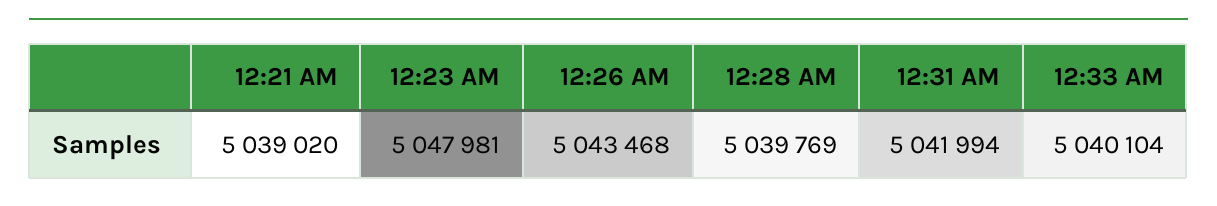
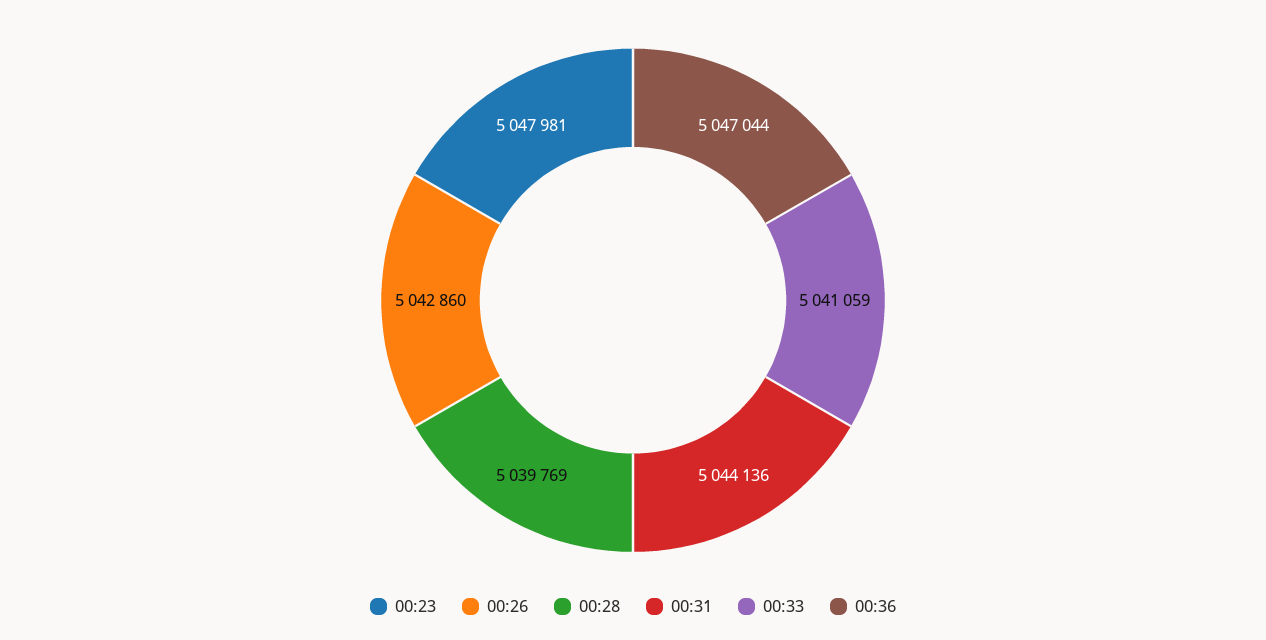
12:21 AM: 5039020 -> none
12:26 AM: 5043468 -> 5042860
12:31 AM: 5041994 -> 5044136
12:33 AM: 5040104 -> 5041059
00:36: none -> 5047044

